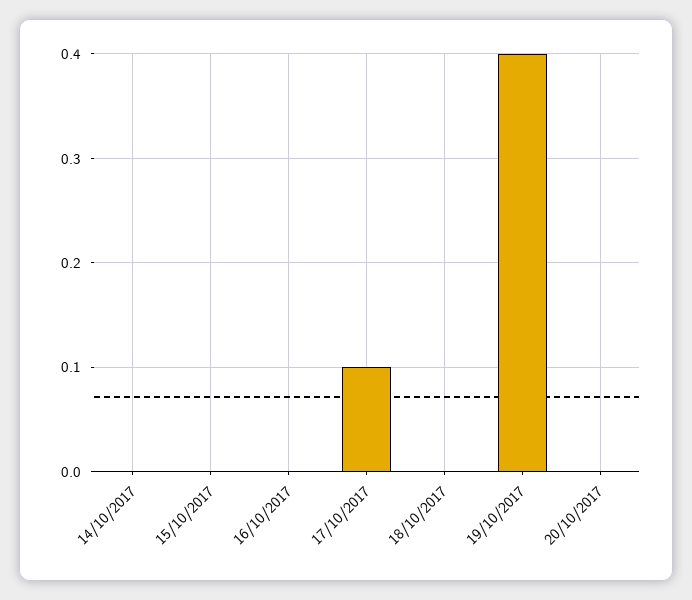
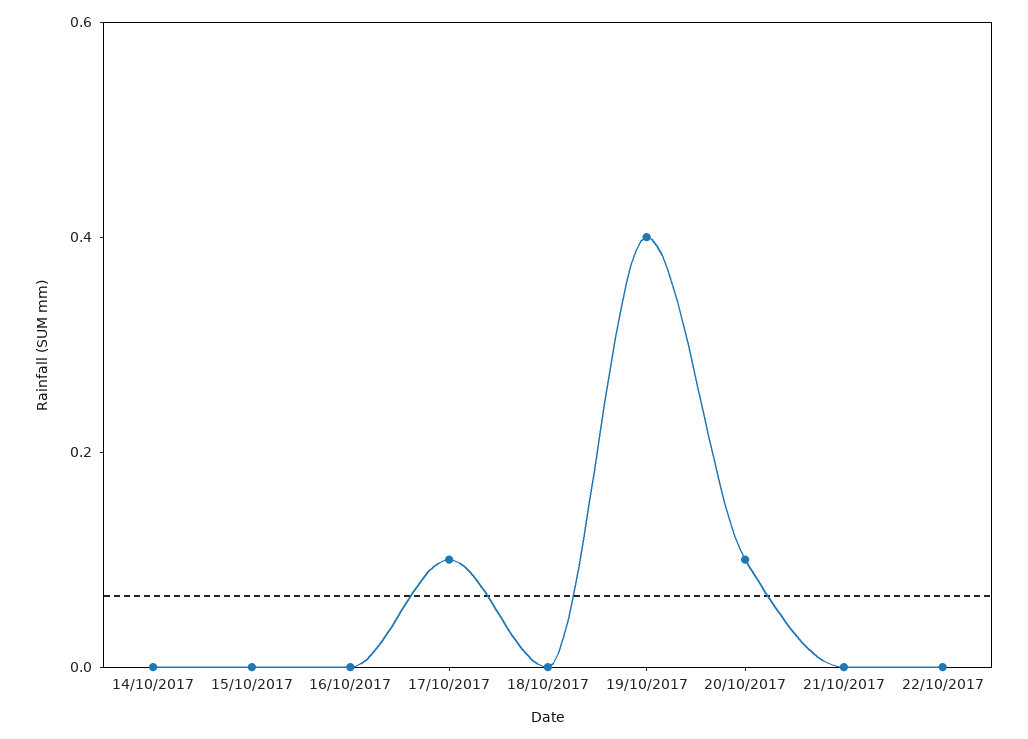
20/10/2017: 0 -> 0.1
21/10/2017: none -> 0
22/10/2017: none -> 0

